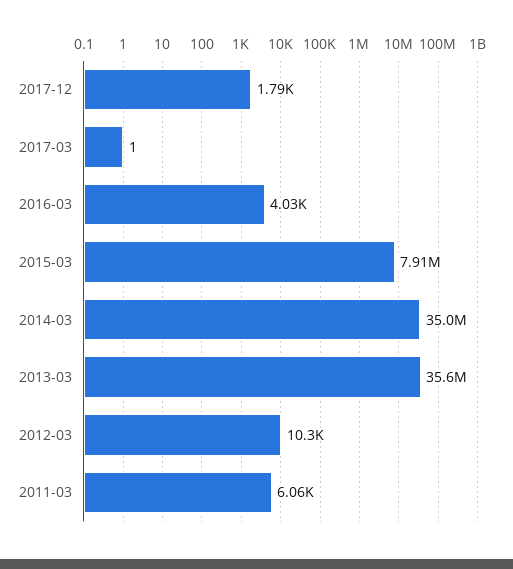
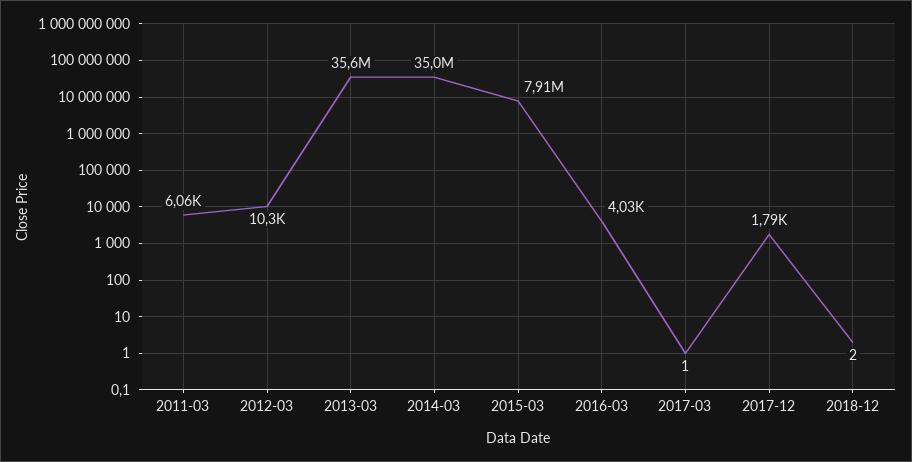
2018-12: none -> 2

